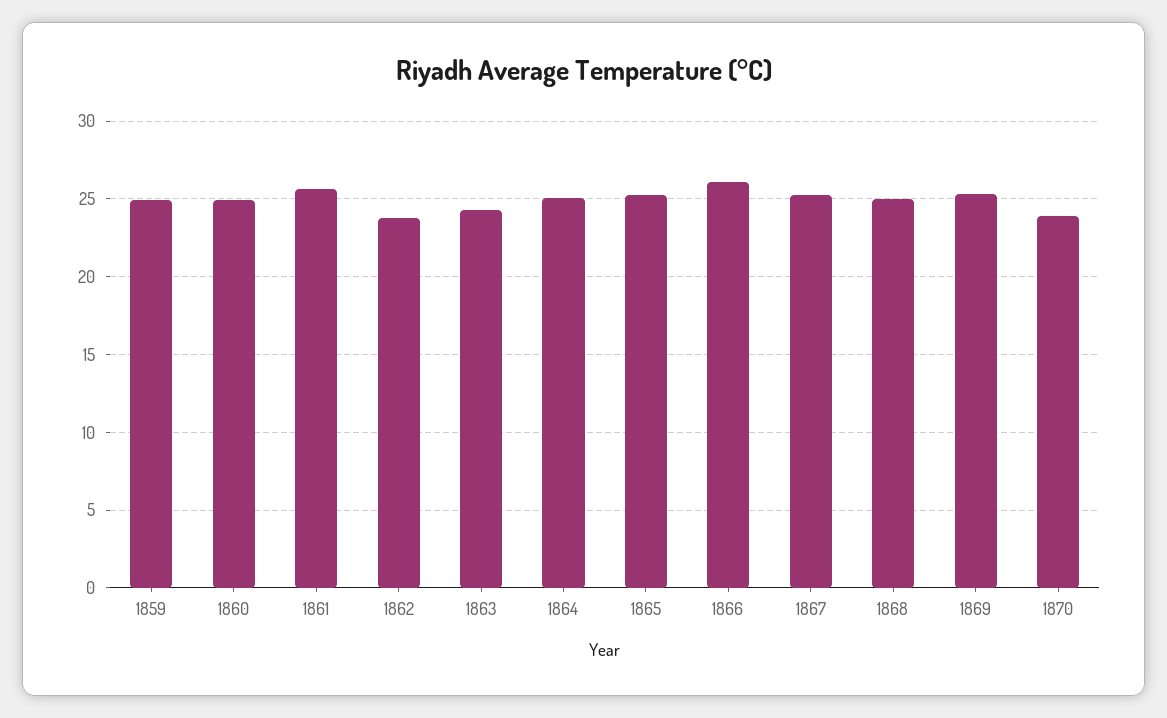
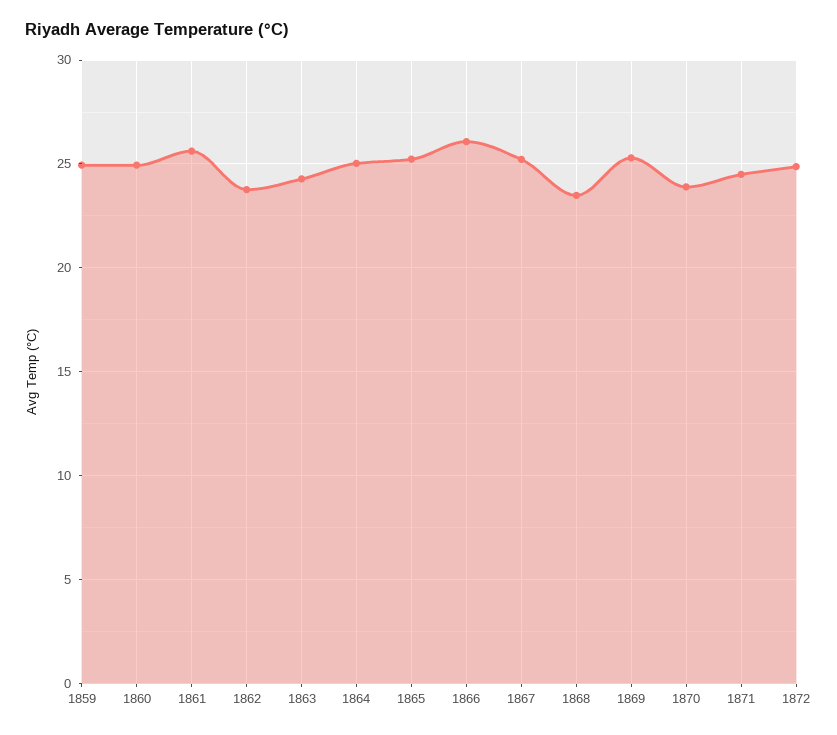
1868: 25 -> 23.5
1871: none -> 24.5
1872: none -> 25

